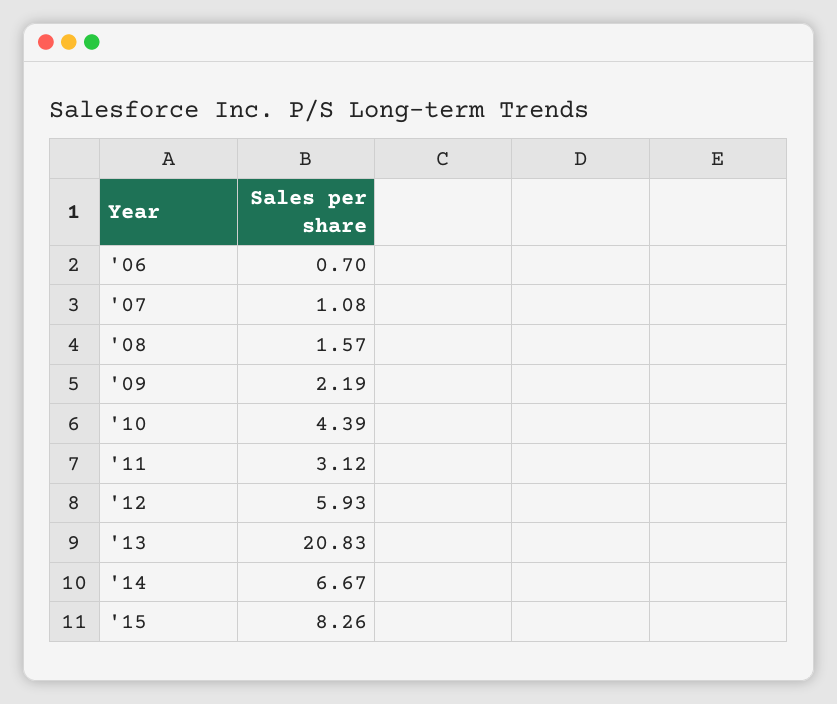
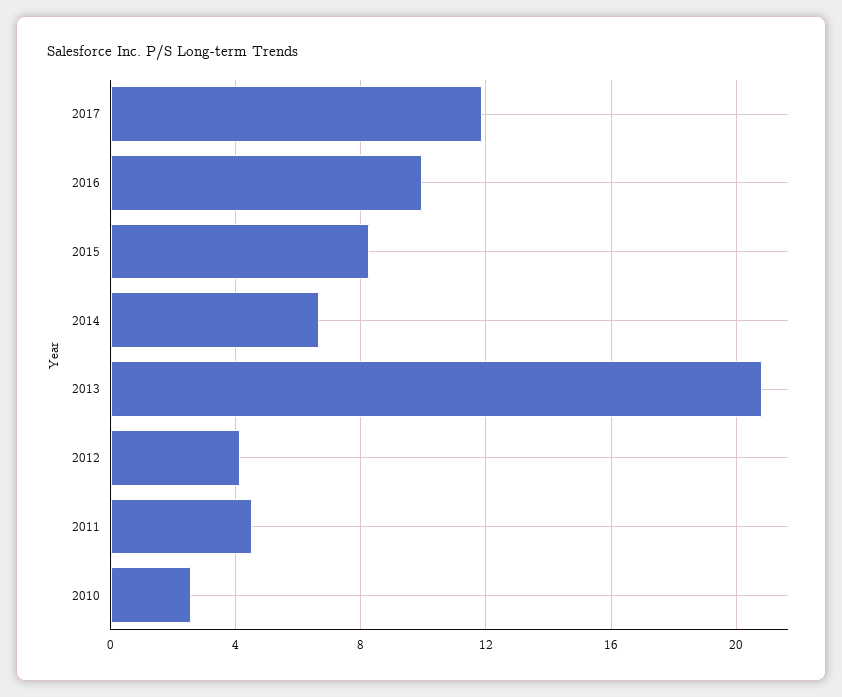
'06: 0.7 -> none
'07: 1.08 -> none
'08: 1.57 -> none
'09: 2.19 -> none
'10: 4.39 -> 2.5
'11: 3.12 -> 4.5
'12: 5.93 -> 4
2017: none -> 12
2016: none -> 10

